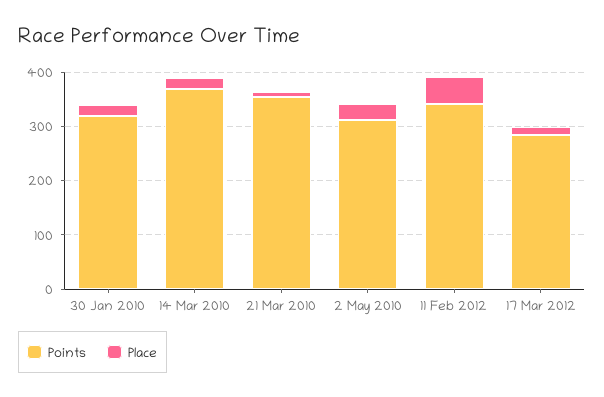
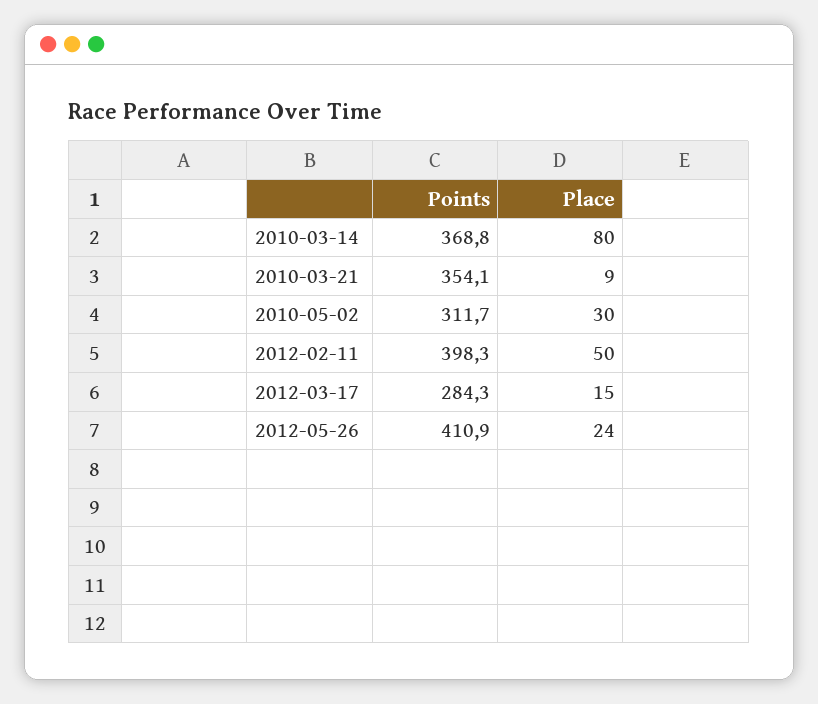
Points, 30 Jan 2010: 320 -> none
Place, 30 Jan 2010: 20 -> none
Place, 14 Mar 2010: 20 -> 80
Points, 11 Feb 2012: 340 -> 398.3
Points, 2012-05-26: none -> 410.9
Place, 2012-05-26: none -> 24

